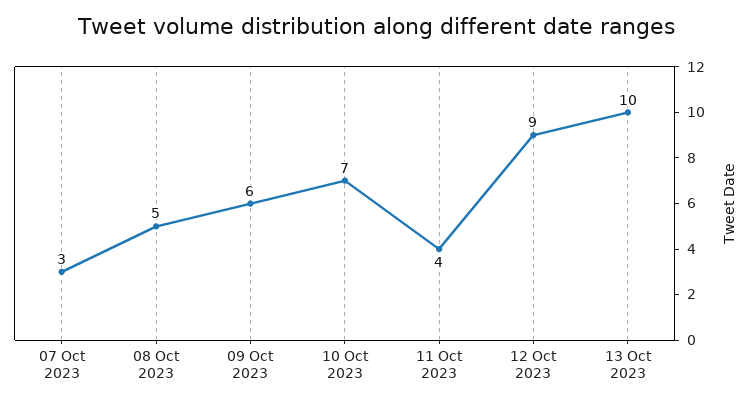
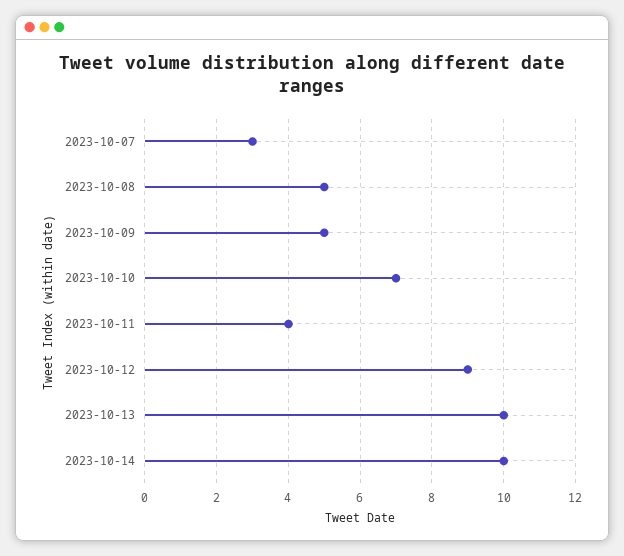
09 Oct 2023: 6 -> 5
2023-10-14: none -> 10

